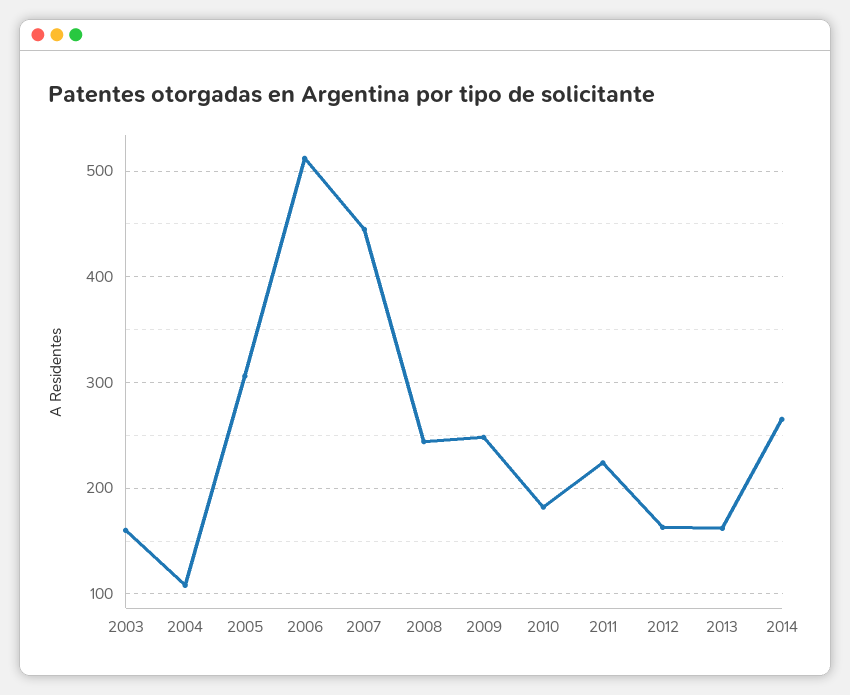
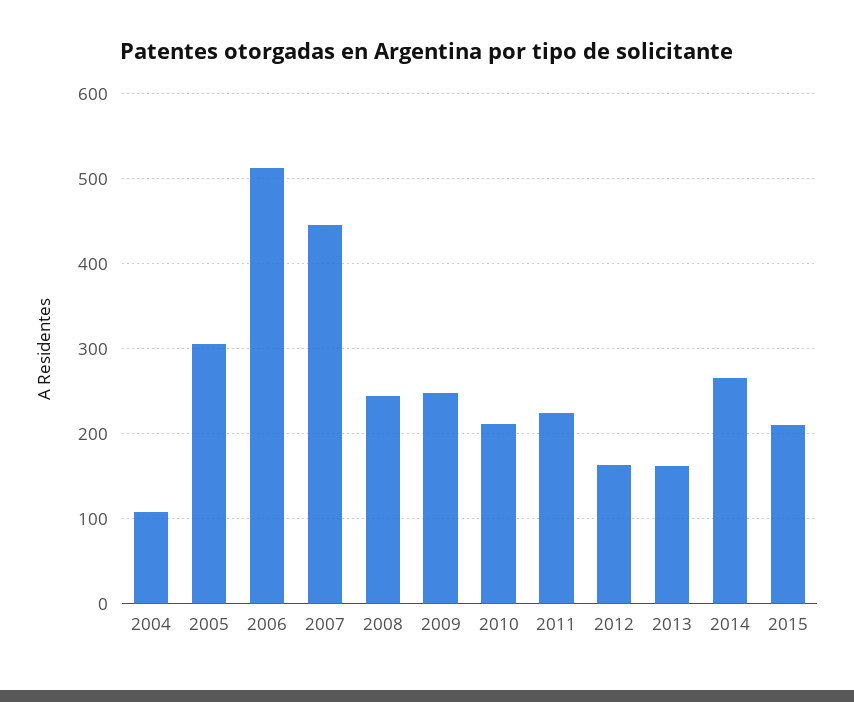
2003: 160 -> none
2010: 180 -> 210
2015: none -> 210

